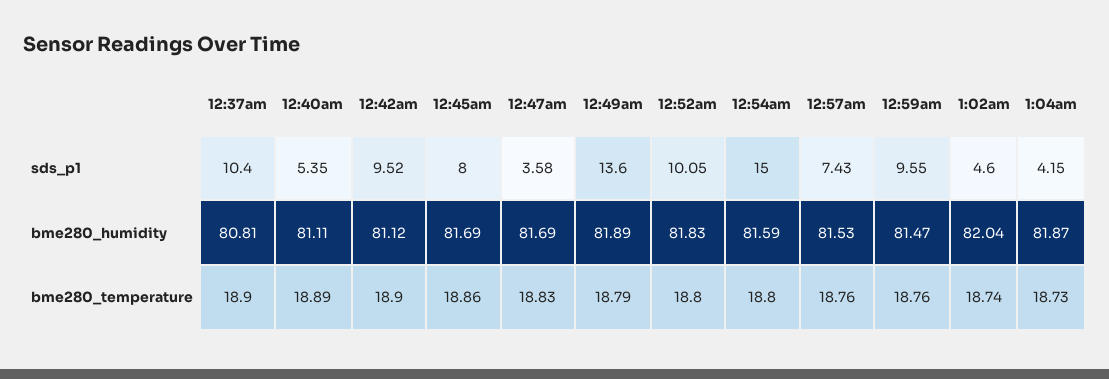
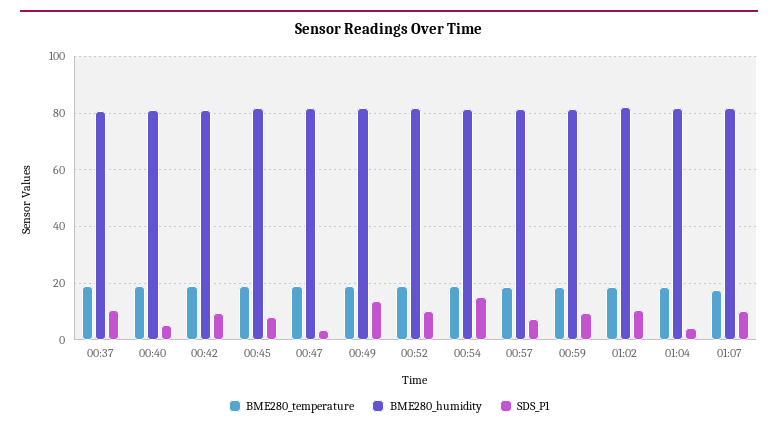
sds_p1, 1:02am: 4.6 -> 10
bme280_temperature, 01:07: none -> 17.5
bme280_humidity, 01:07: none -> 82.5
sds_p1, 01:07: none -> 10

